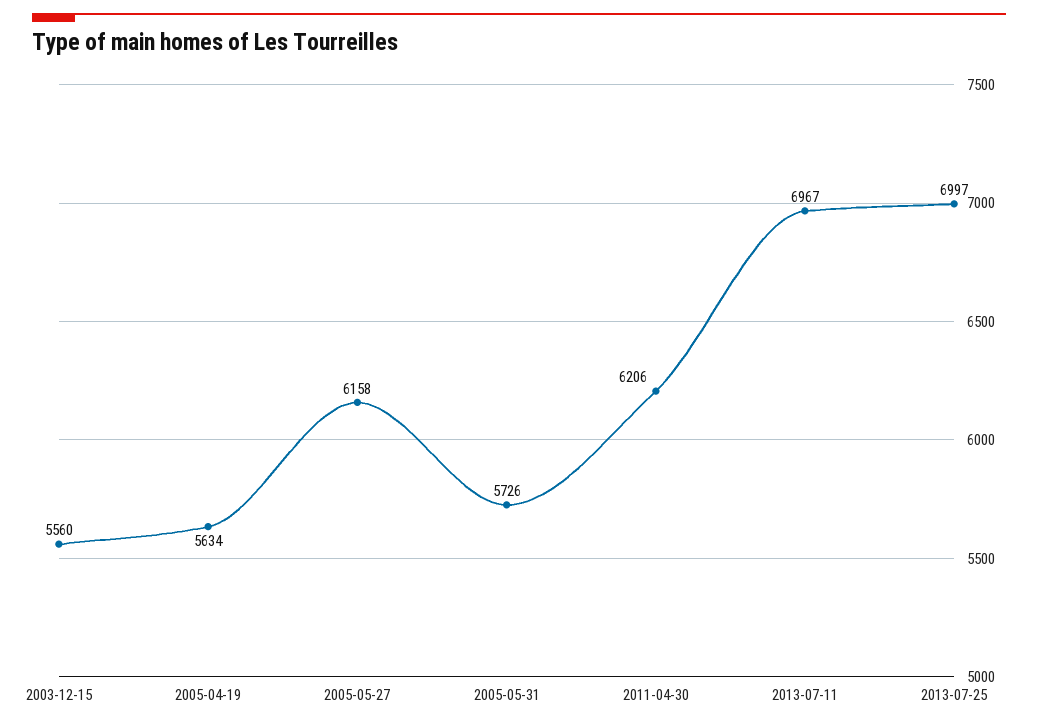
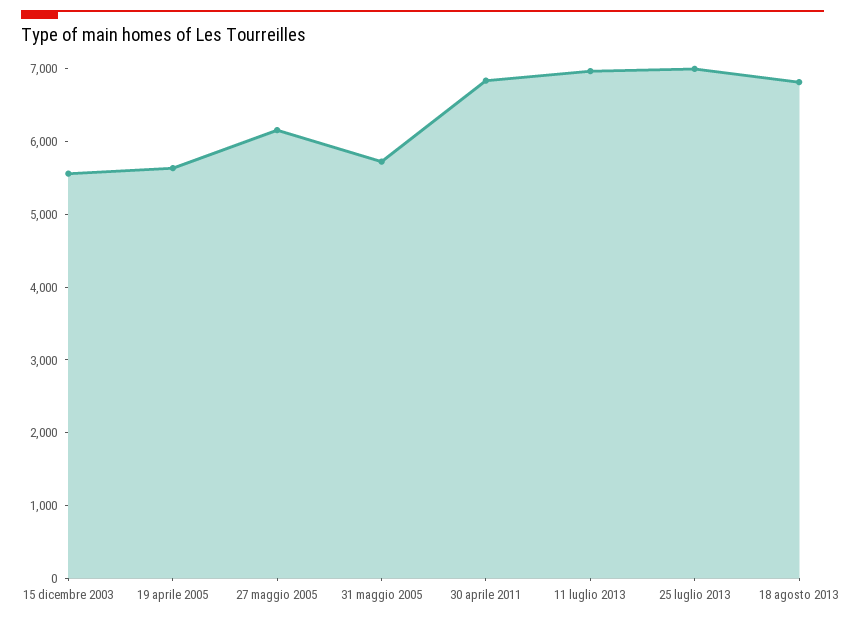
2011-04-30: 6206 -> 6800
18 agosto 2013: none -> 6800

